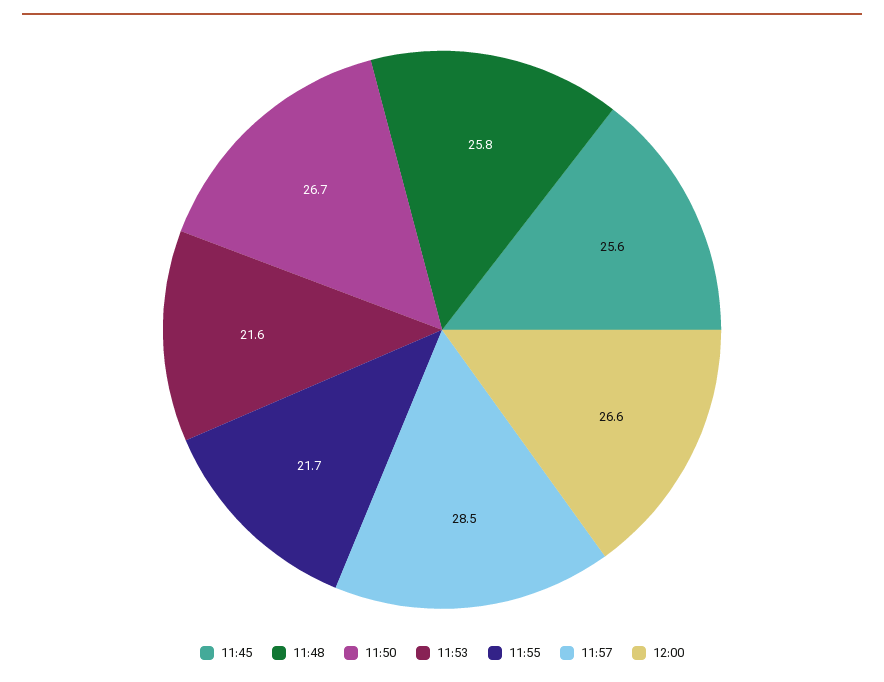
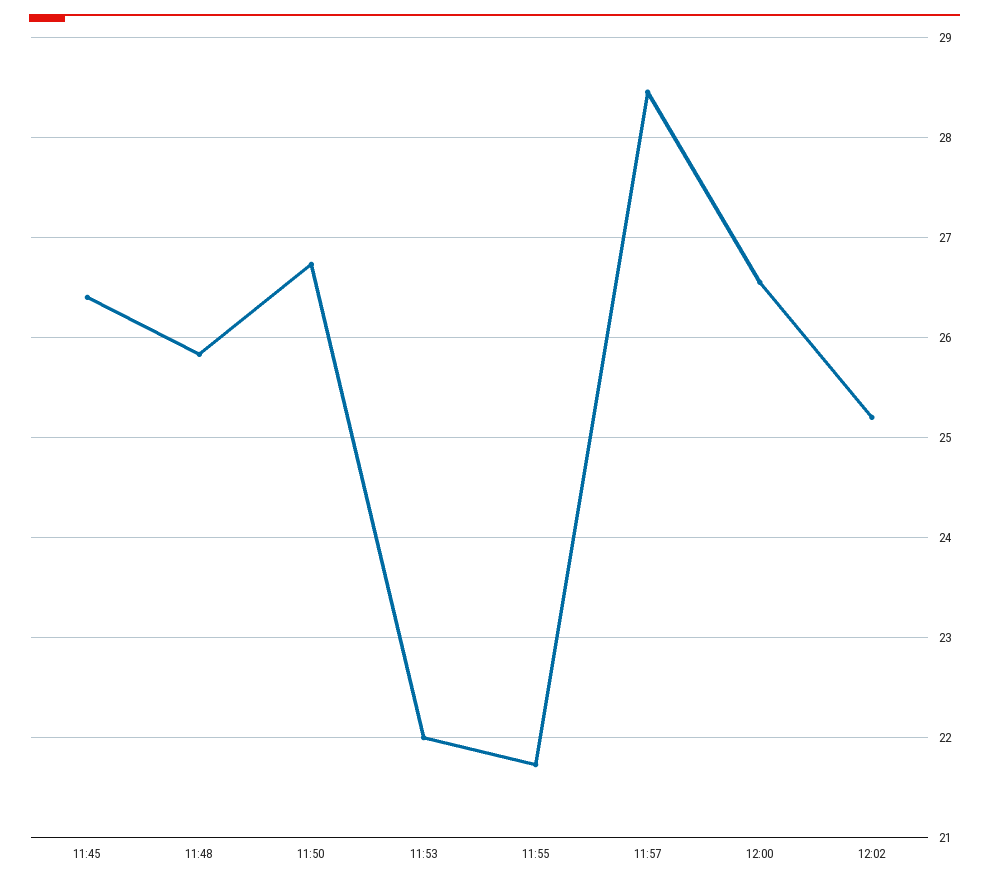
11:45: 25.6 -> 26.4
11:53: 21.6 -> 22
12:02: none -> 25.2

